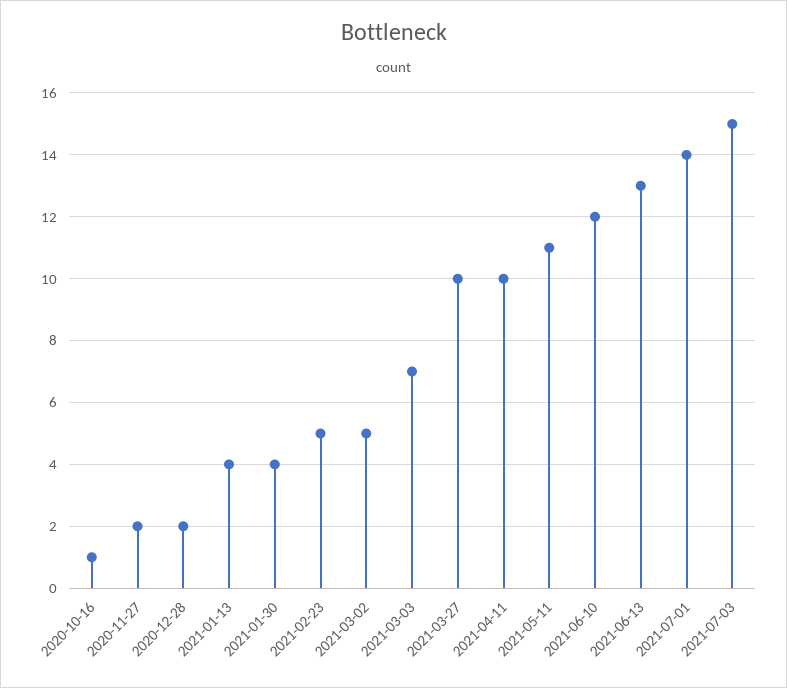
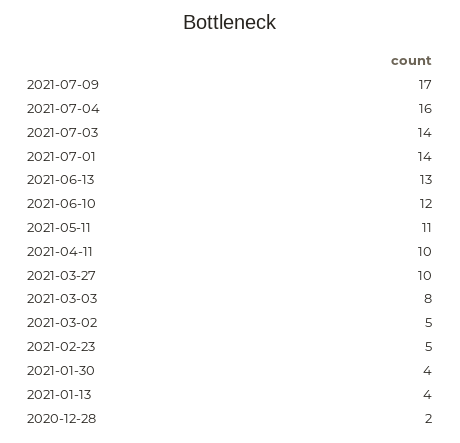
2020-10-16: 1 -> none
2020-11-27: 2 -> none
2021-03-03: 7 -> 8
2021-07-03: 15 -> 14
2021-07-09: none -> 17
2021-07-04: none -> 16

